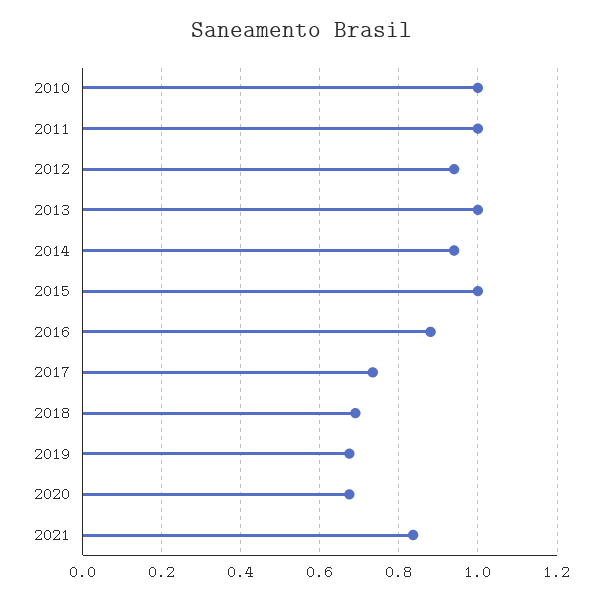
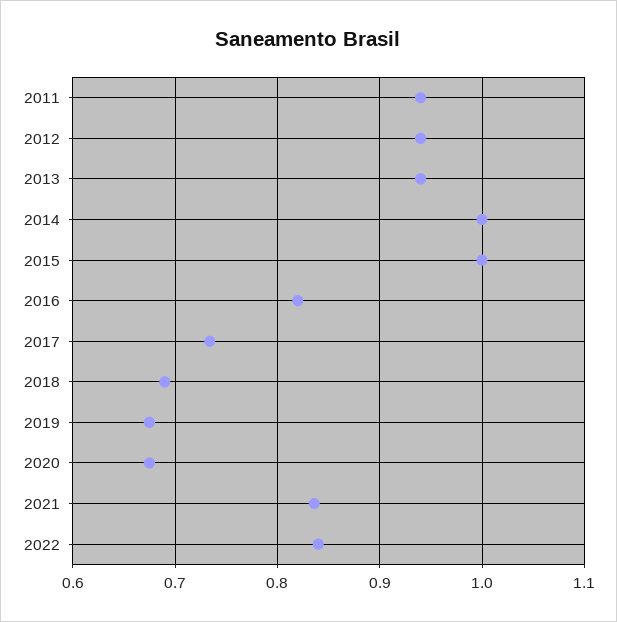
2010: 1 -> none
2011: 1 -> 0.94
2013: 1 -> 0.94
2014: 0.94 -> 1
2016: 0.88 -> 0.82
2022: none -> 0.84

